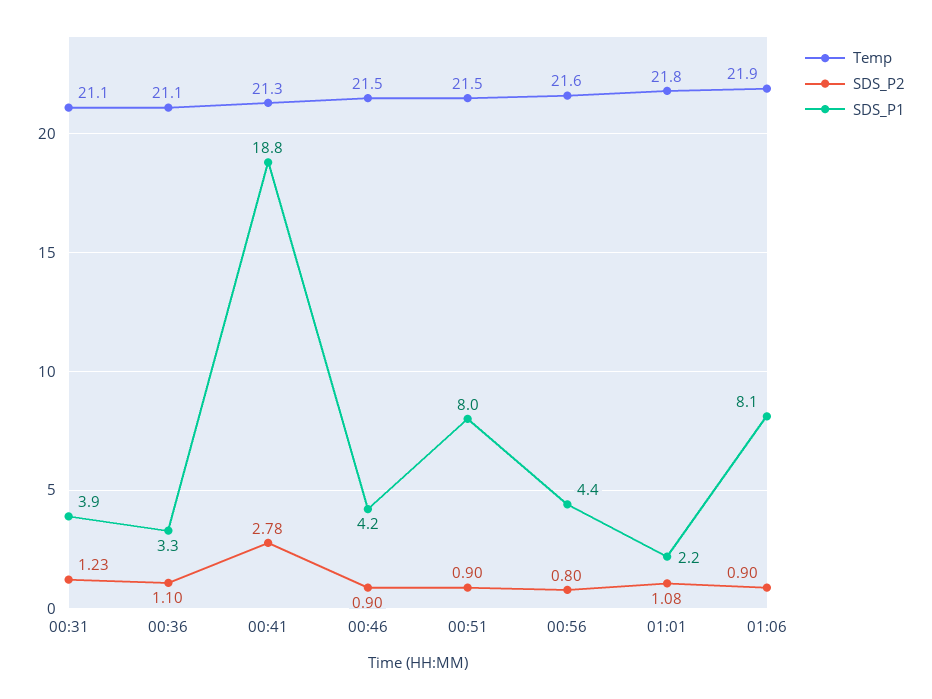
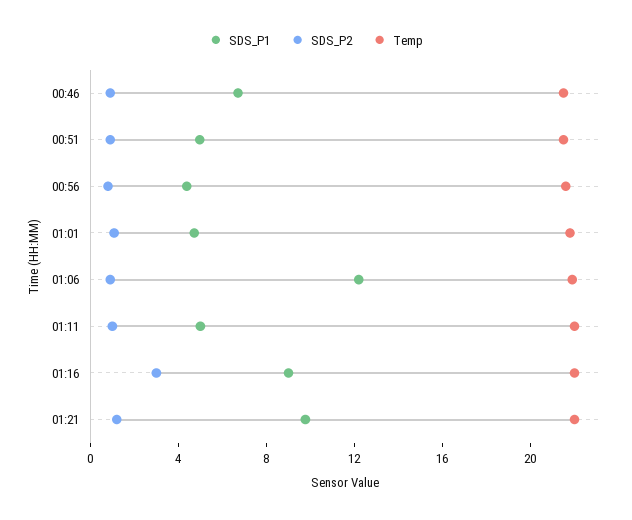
Temp, 00:31: 21.1 -> none
SDS_P2, 00:31: 1.23 -> none
SDS_P1, 00:31: 3.9 -> none
Temp, 00:36: 21.1 -> none
SDS_P2, 00:36: 1.1 -> none
SDS_P1, 00:36: 3.3 -> none
Temp, 00:41: 21.3 -> none
SDS_P2, 00:41: 2.78 -> none
SDS_P1, 00:41: 18.8 -> none
SDS_P1, 00:46: 4.2 -> 7
SDS_P1, 00:51: 8 -> 5
SDS_P1, 01:01: 2.2 -> 5
SDS_P1, 01:06: 8.1 -> 12
SDS_P1, 01:11: none -> 5
SDS_P2, 01:11: none -> 1
Temp, 01:11: none -> 22
SDS_P1, 01:16: none -> 9
SDS_P2, 01:16: none -> 3
Temp, 01:16: none -> 22
SDS_P1, 01:21: none -> 10
SDS_P2, 01:21: none -> 1
Temp, 01:21: none -> 22

